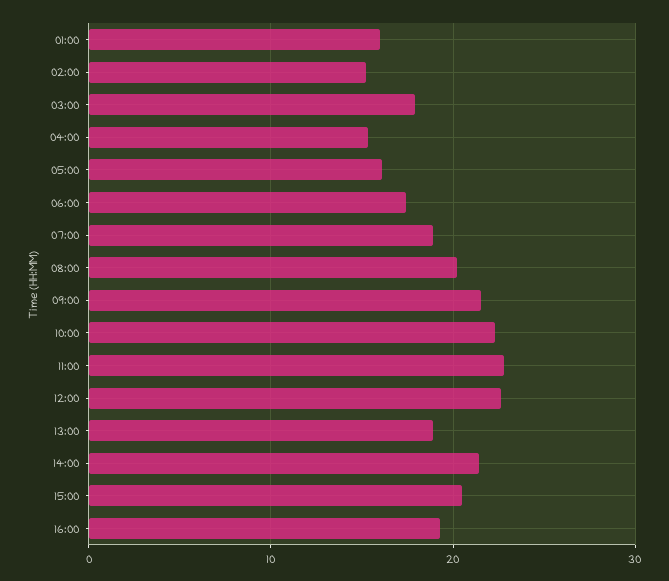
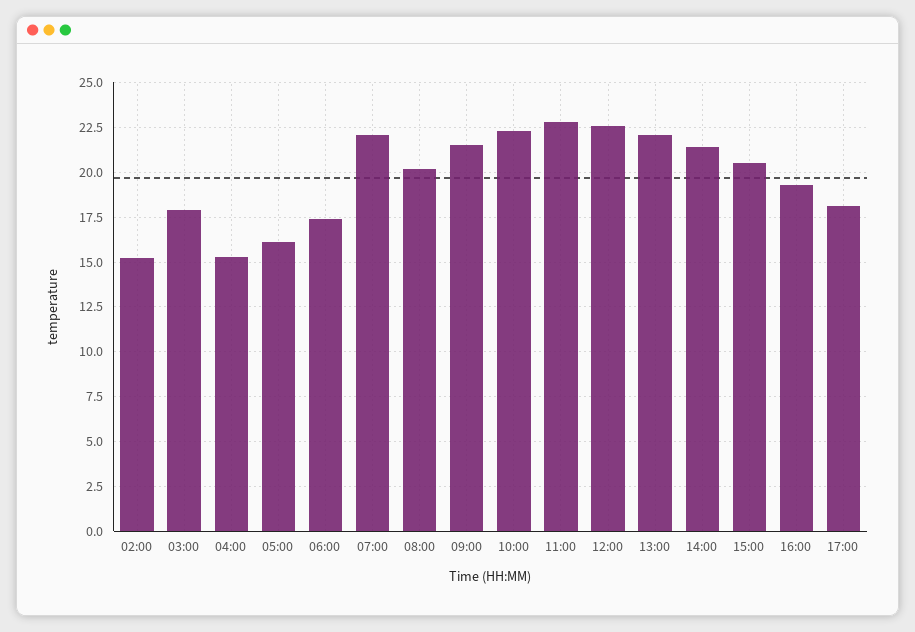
01:00: 16 -> none
07:00: 19 -> 22
13:00: 19 -> 22
17:00: none -> 18

